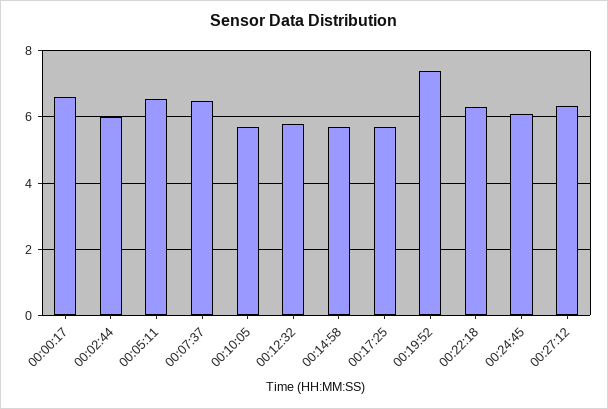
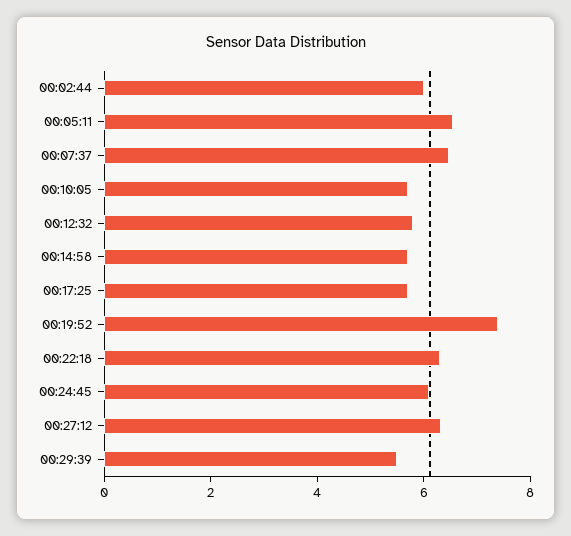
00:00:17: 6.6 -> none
00:29:39: none -> 5.5

